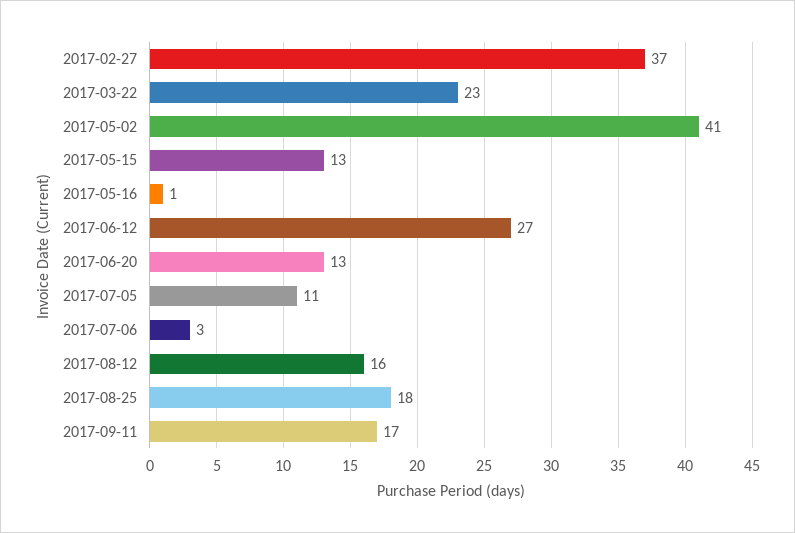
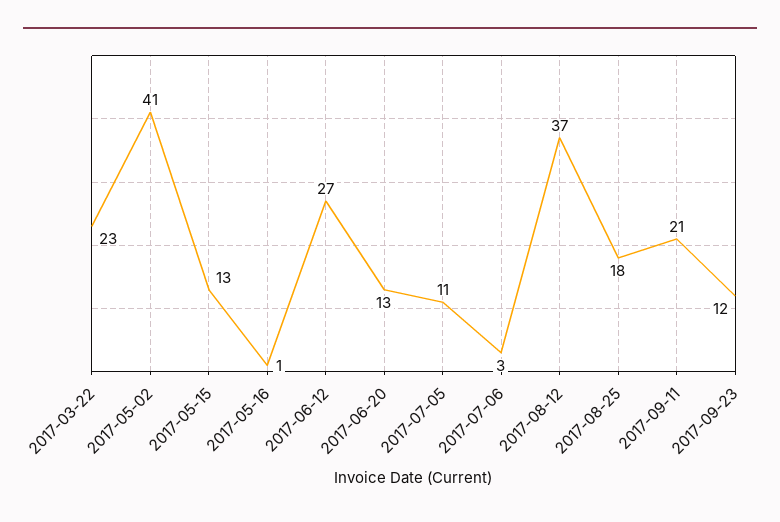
2017-02-27: 37 -> none
2017-08-12: 16 -> 37
2017-09-11: 17 -> 21
2017-09-23: none -> 12

